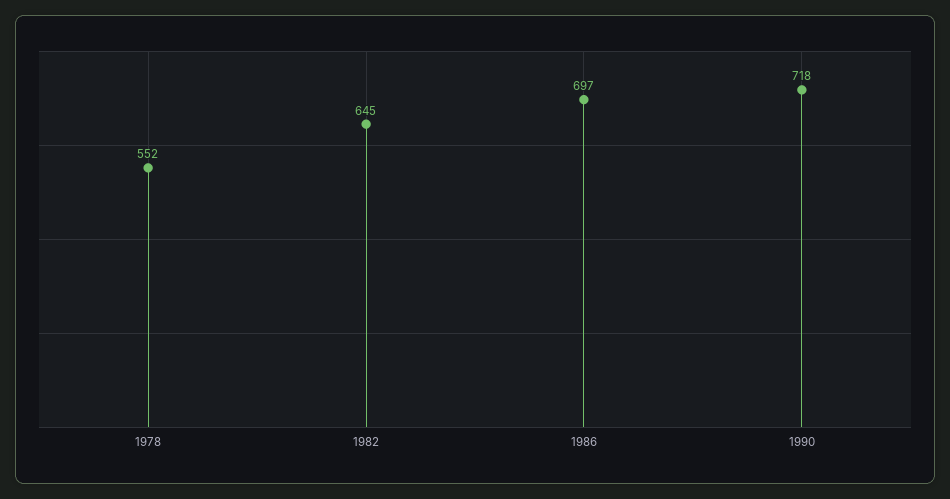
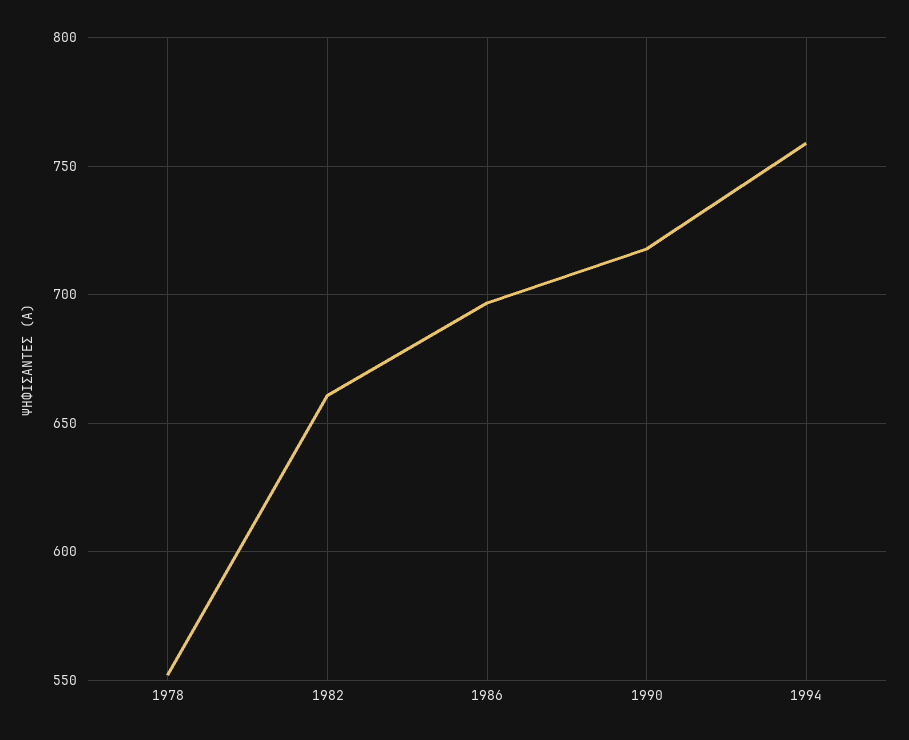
1982: 645 -> 660
1994: none -> 760

